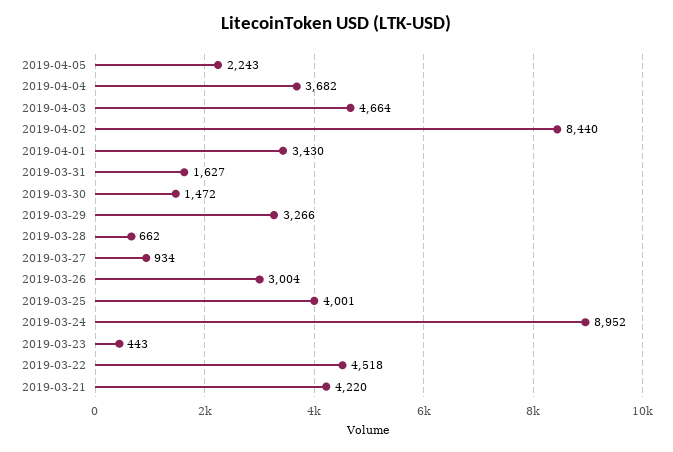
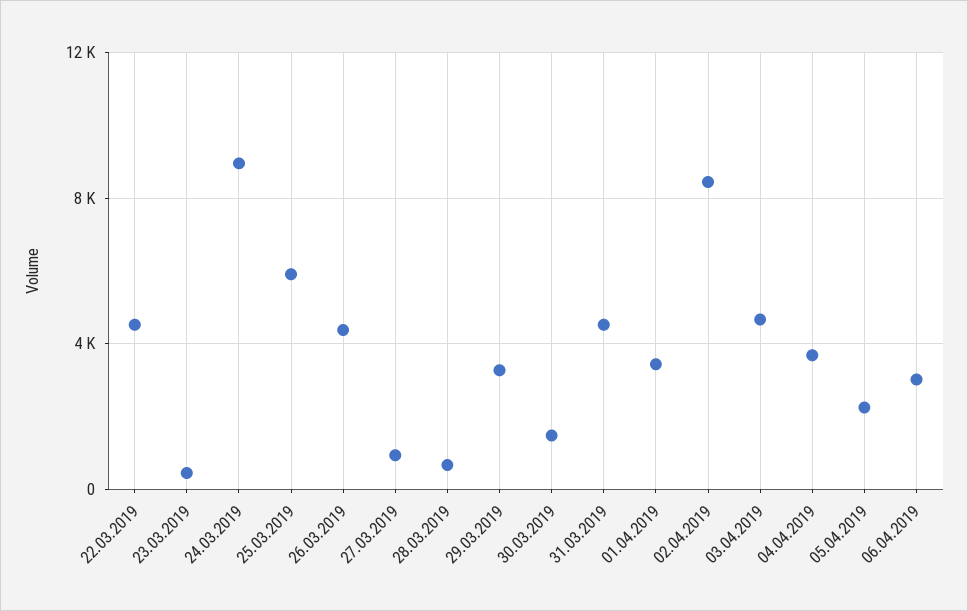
2019-03-31: 1627 -> 4500
2019-03-26: 3004 -> 4500
2019-03-25: 4001 -> 6000
2019-03-21: 4220 -> none
06.04.2019: none -> 3000

